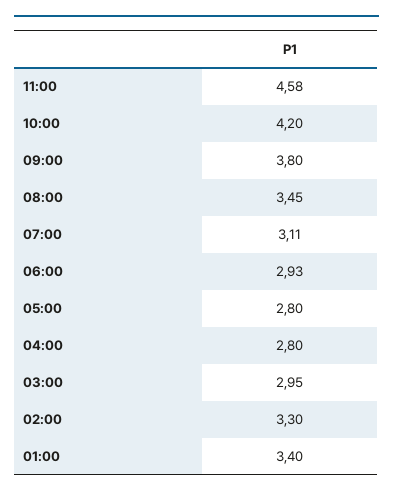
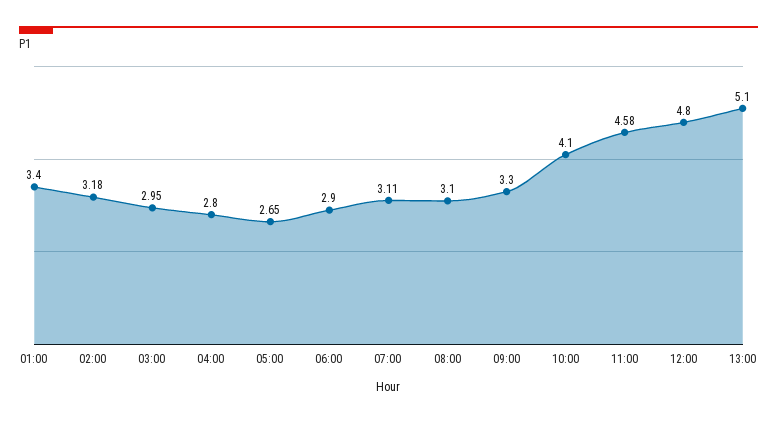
10:00: 4.2 -> 4.1
09:00: 3.8 -> 3.3
08:00: 3.45 -> 3.1
06:00: 2.93 -> 2.9
05:00: 2.8 -> 2.65
02:00: 3.3 -> 3.18
12:00: none -> 4.8
13:00: none -> 5.1

